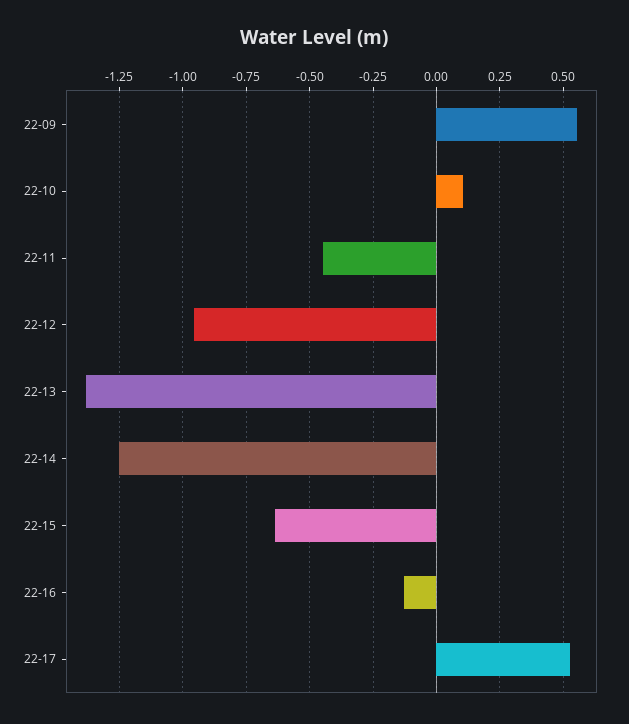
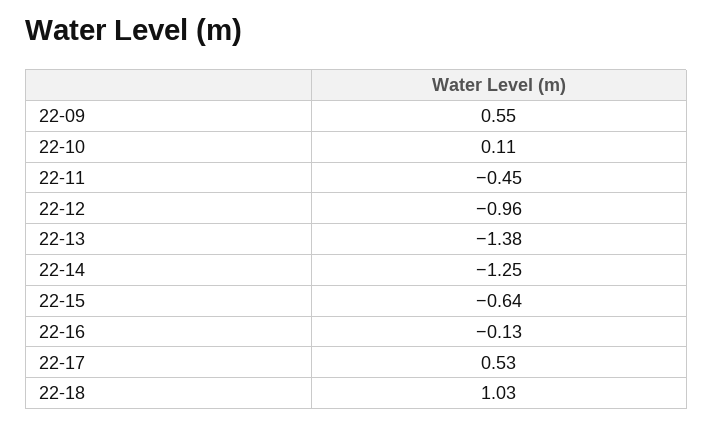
22-18: none -> 1.03

